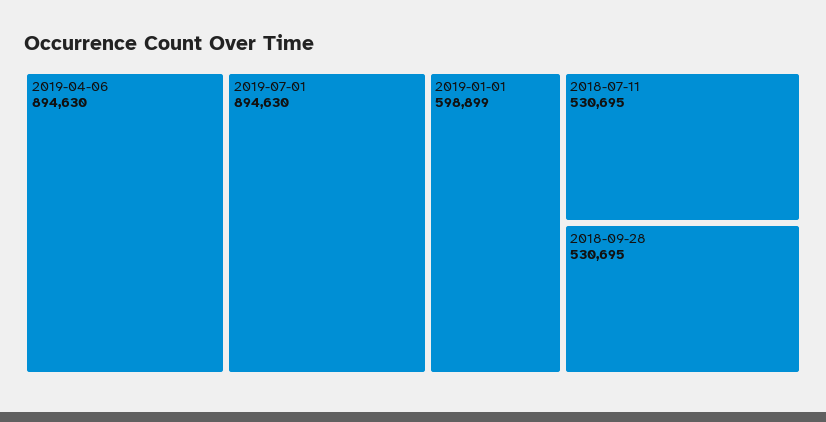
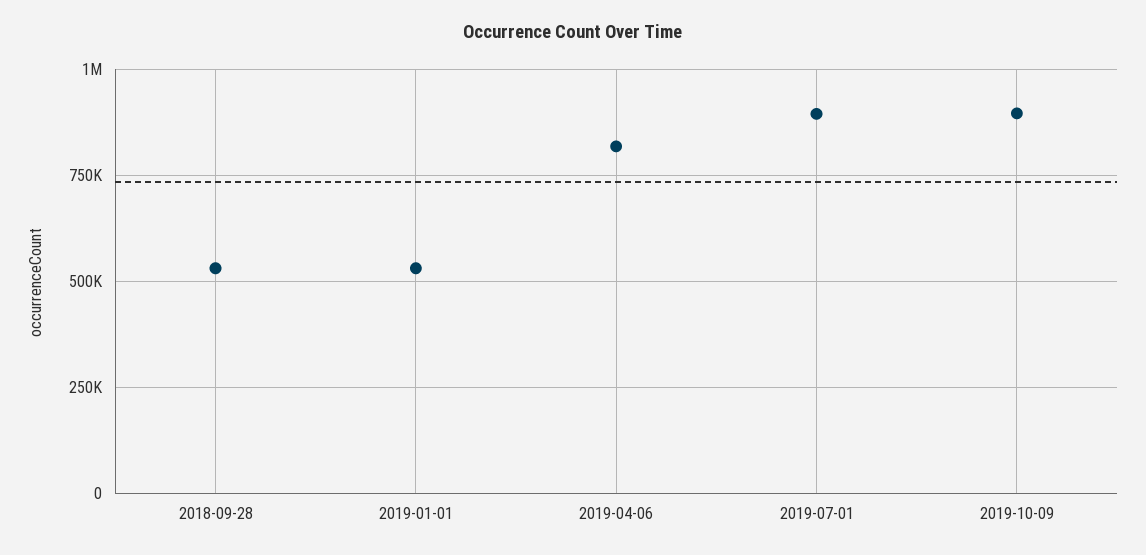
2019-04-06: 894630 -> 825000
2019-01-01: 598899 -> 525000
2018-07-11: 530695 -> none
2019-10-09: none -> 900000

